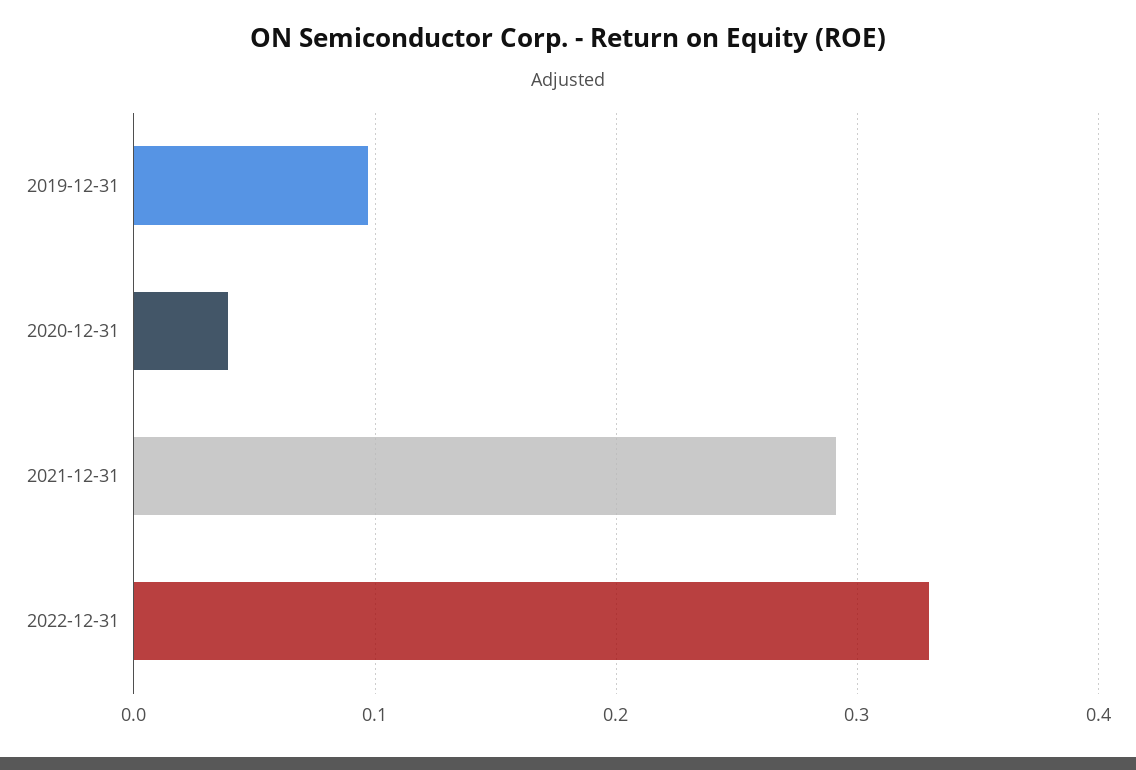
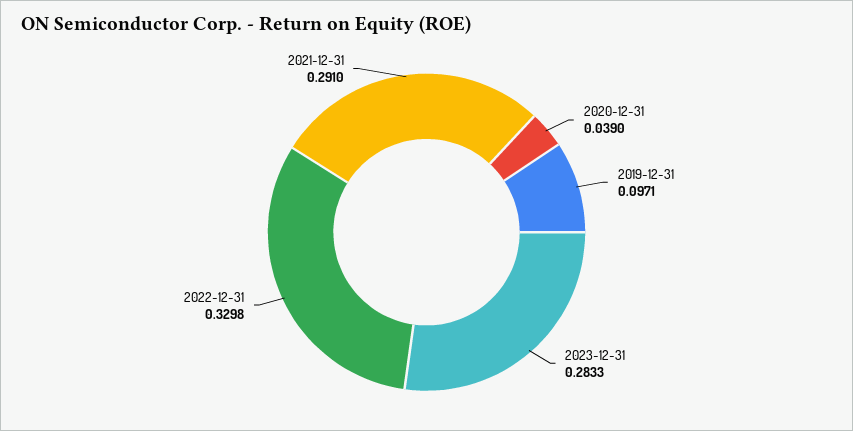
2023-12-31: none -> 0.2833

